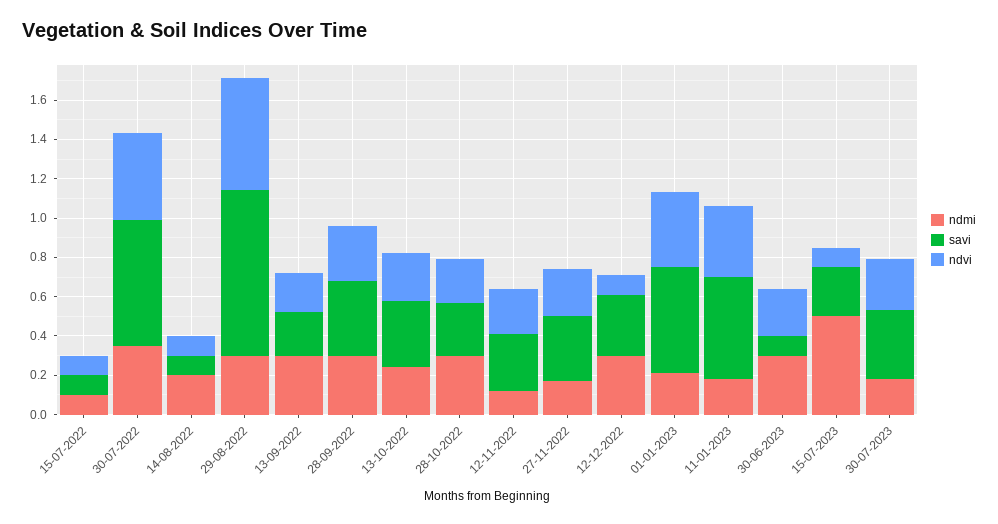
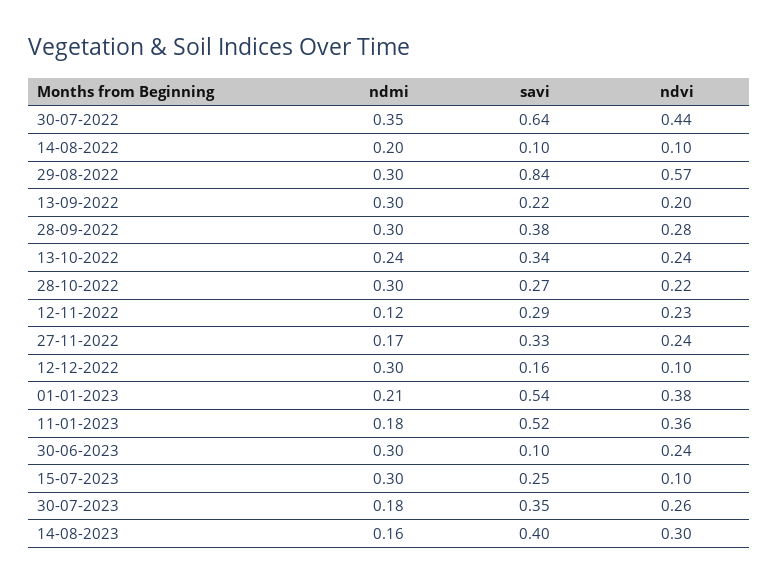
ndmi, 15-07-2022: 0.1 -> none
savi, 15-07-2022: 0.1 -> none
ndvi, 15-07-2022: 0.1 -> none
savi, 12-12-2022: 0.3 -> 0.16
ndmi, 15-07-2023: 0.5 -> 0.3
ndmi, 14-08-2023: none -> 0.16
savi, 14-08-2023: none -> 0.4
ndvi, 14-08-2023: none -> 0.3

